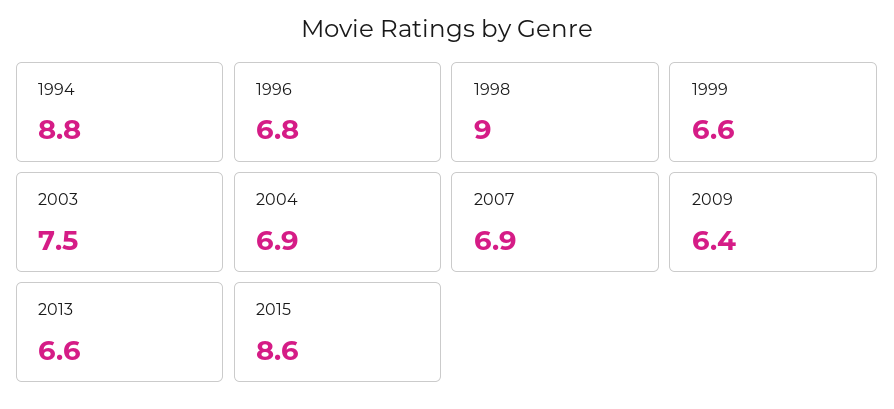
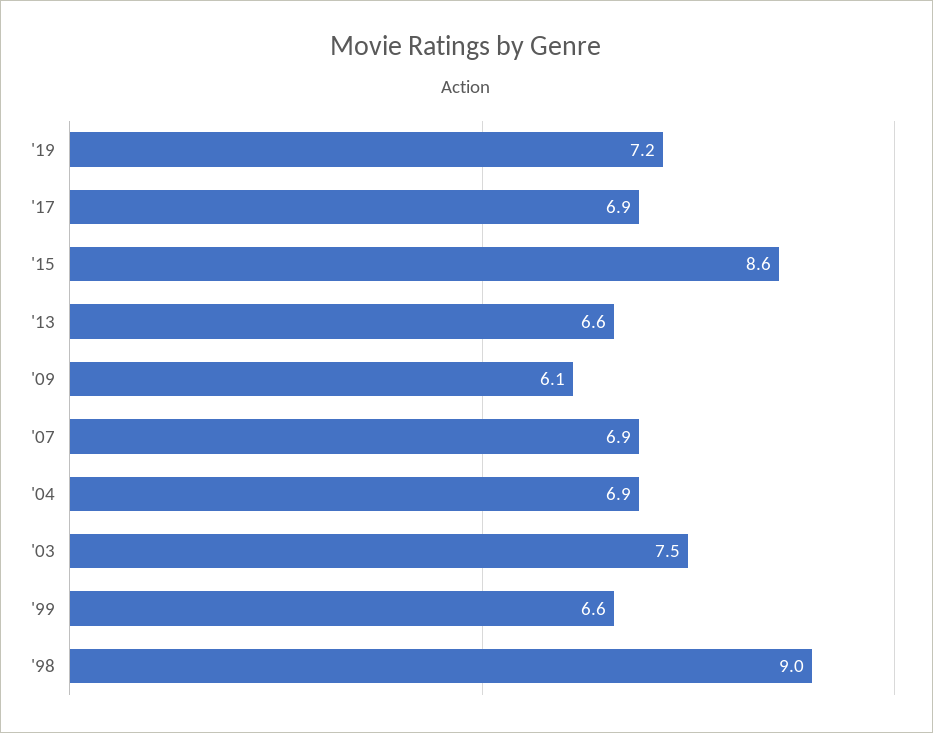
1994: 8.8 -> none
1996: 6.8 -> none
2009: 6.4 -> 6.1
'19: none -> 7.2
'17: none -> 6.9

